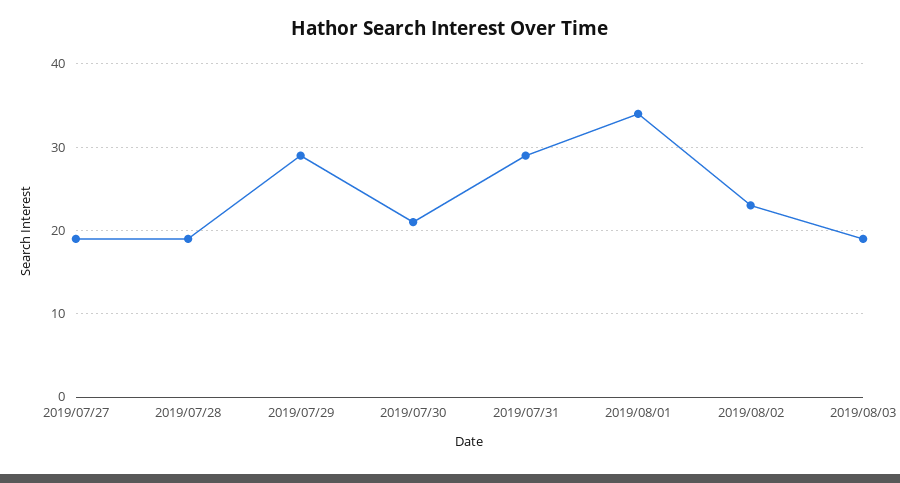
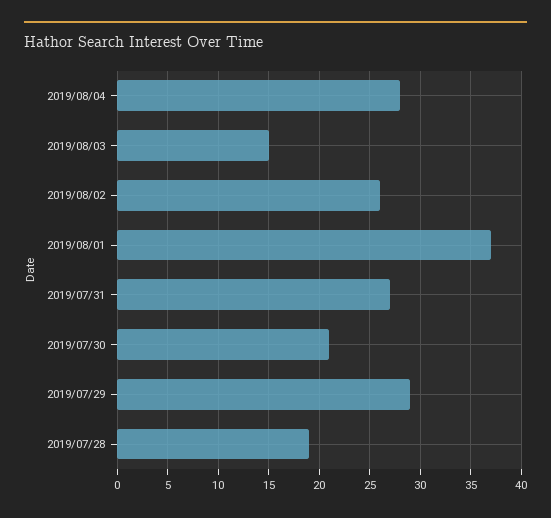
2019/07/27: 19 -> none
2019/07/31: 29 -> 27
2019/08/01: 34 -> 37
2019/08/02: 23 -> 26
2019/08/03: 19 -> 15
2019/08/04: none -> 28

